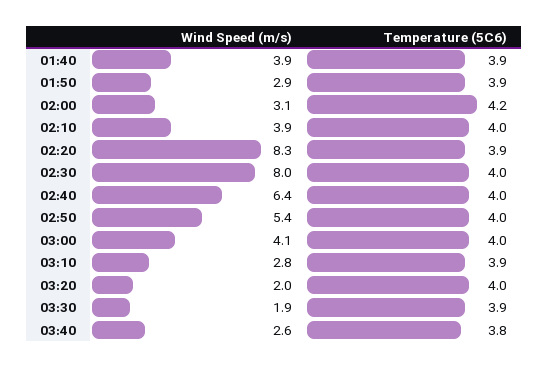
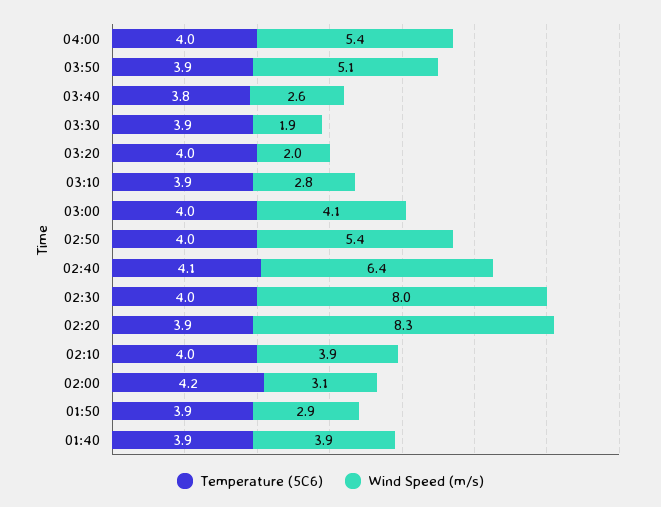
Temperature (5C6), 02:40: 4 -> 4.1
Temperature (5C6), 04:00: none -> 4
Wind Speed (m/s), 04:00: none -> 5.4
Temperature (5C6), 03:50: none -> 3.9
Wind Speed (m/s), 03:50: none -> 5.1

